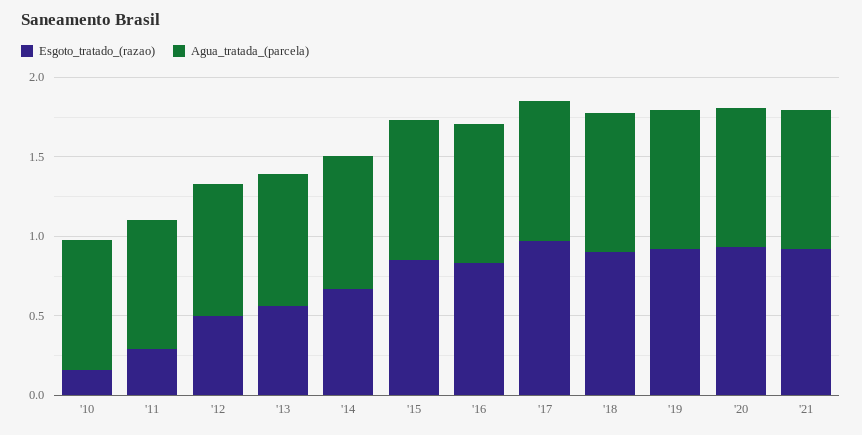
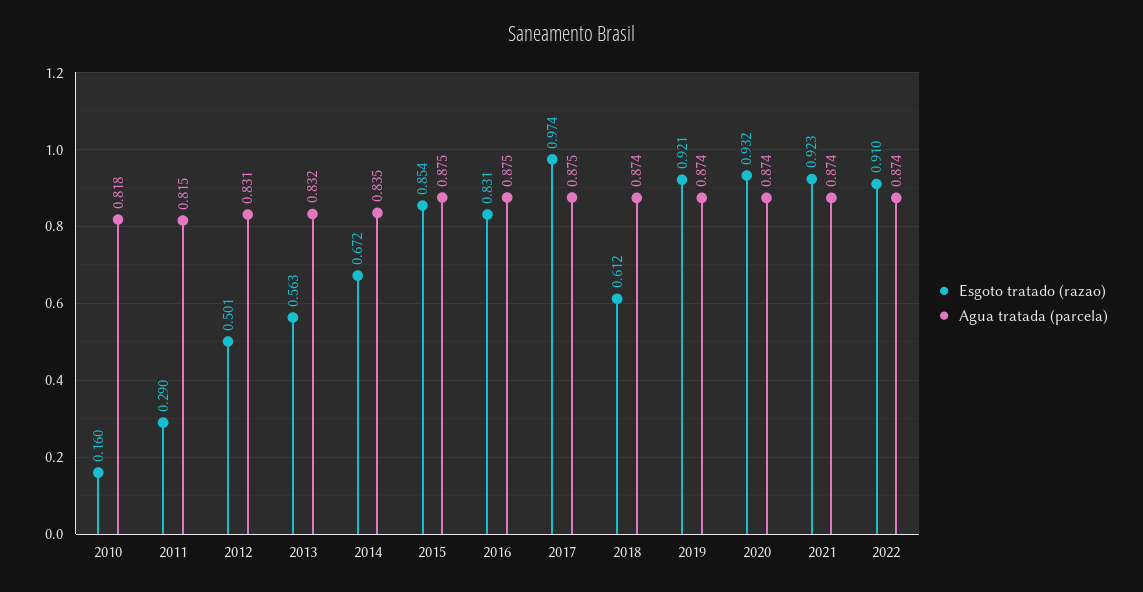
Esgoto_tratado_(razao), '18: 0.9 -> 0.612
Esgoto_tratado_(razao), 2022: none -> 0.91
Agua_tratada_(parcela), 2022: none -> 0.874

